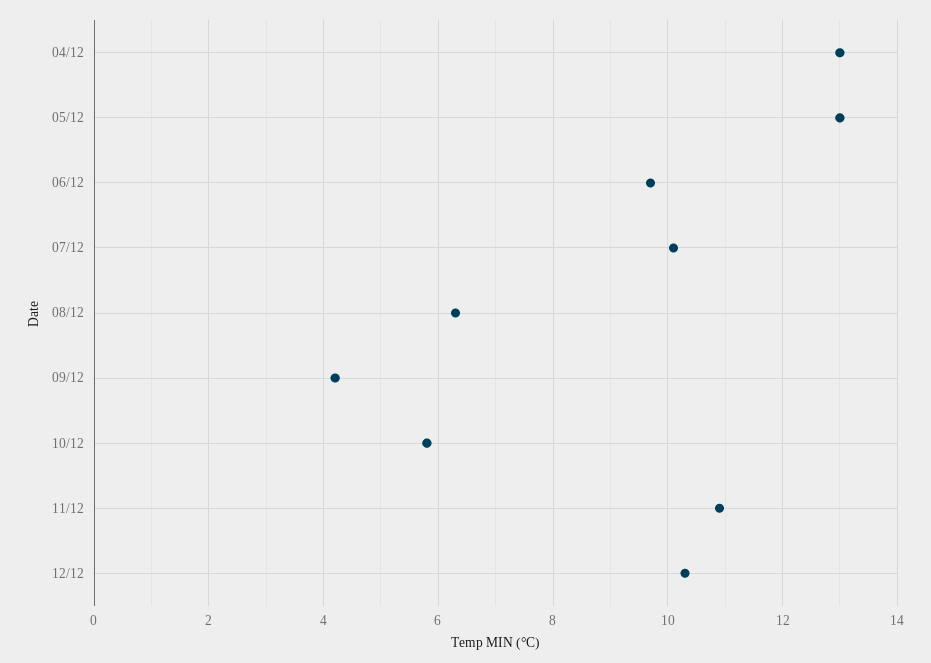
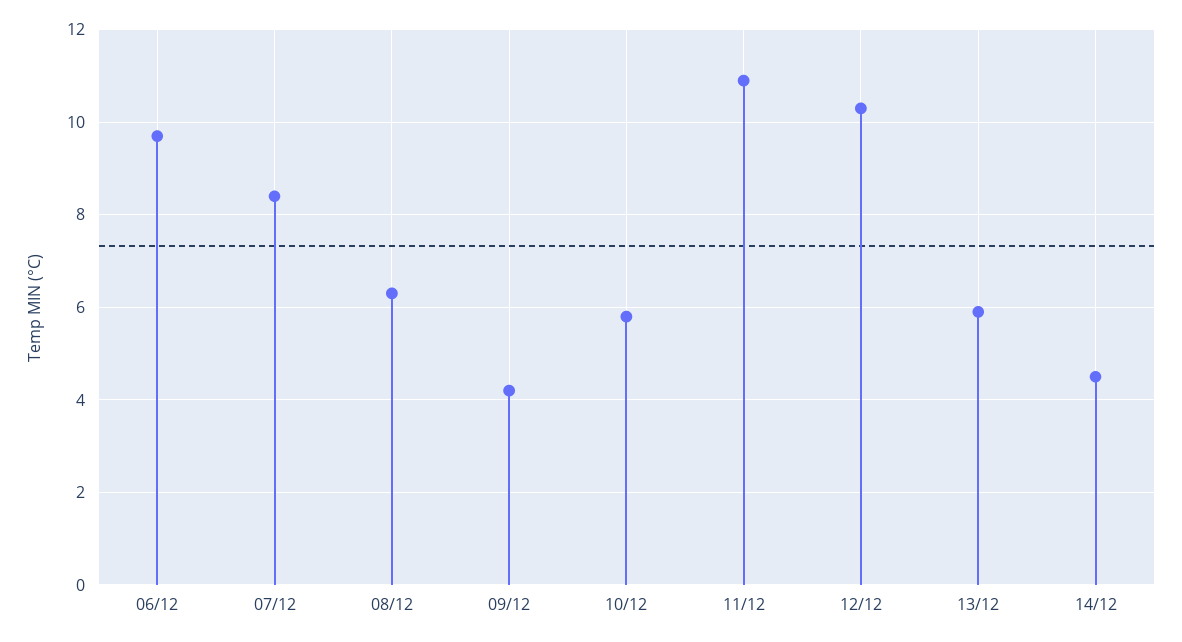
04/12: 13 -> none
05/12: 13 -> none
07/12: 10 -> 8.5
13/12: none -> 6
14/12: none -> 4.5

